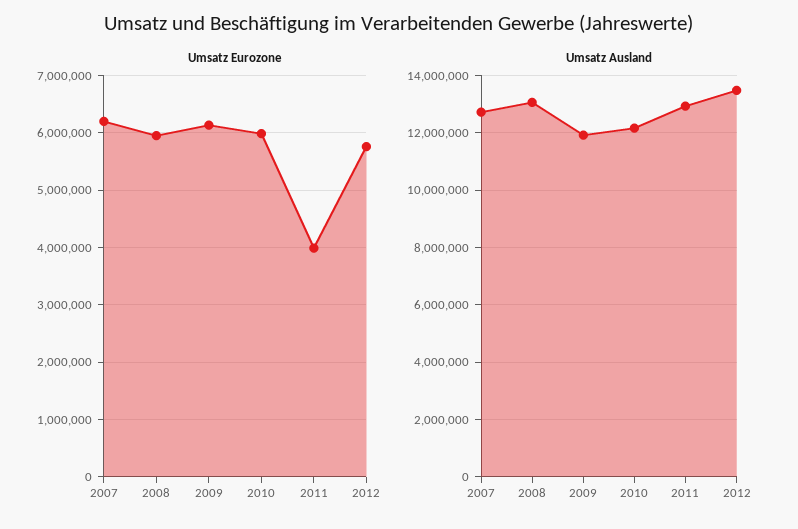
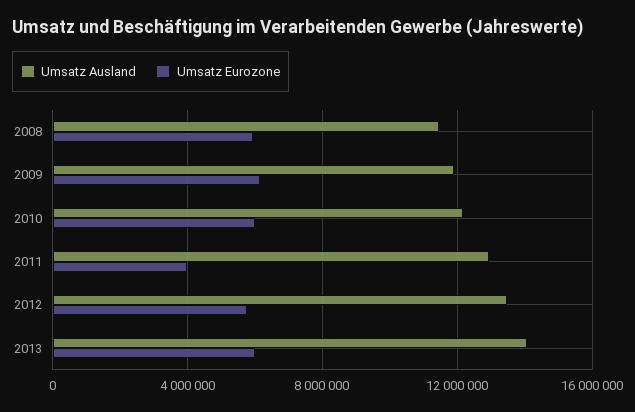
Umsatz Eurozone, 2007: 6200000 -> none
Umsatz Ausland, 2007: 12750000 -> none
Umsatz Ausland, 2008: 13000000 -> 11500000
Umsatz Ausland, 2013: none -> 14000000
Umsatz Eurozone, 2013: none -> 6000000

